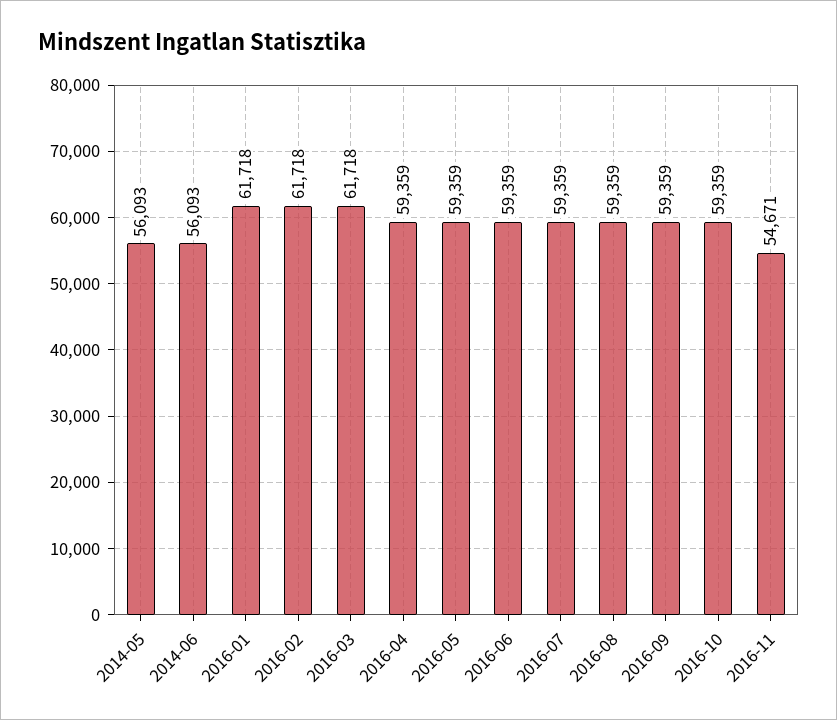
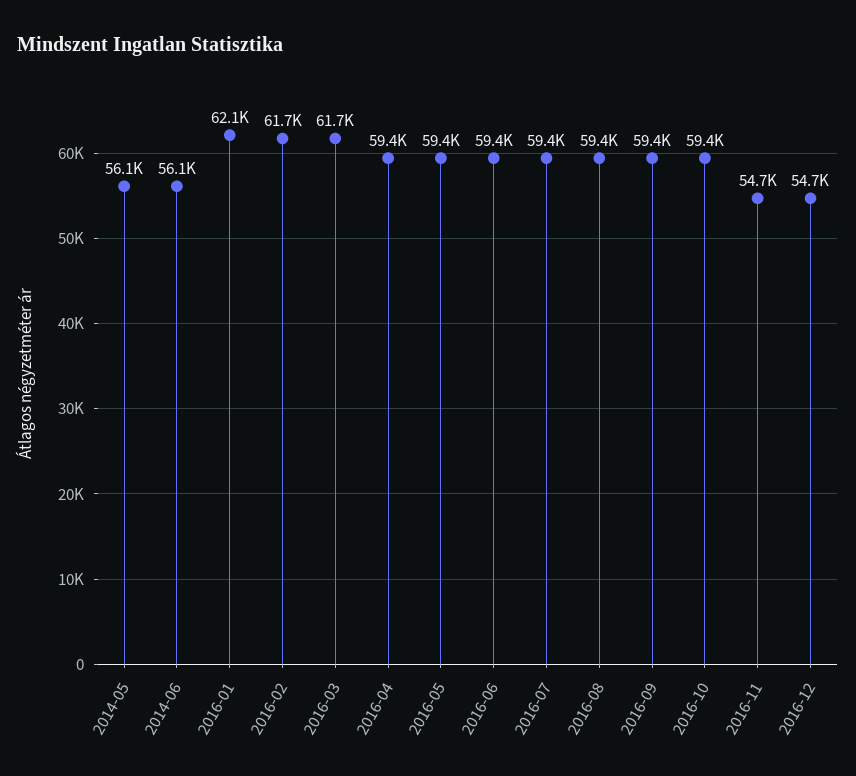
2016-01: 61718 -> 62100
2016-12: none -> 54700

